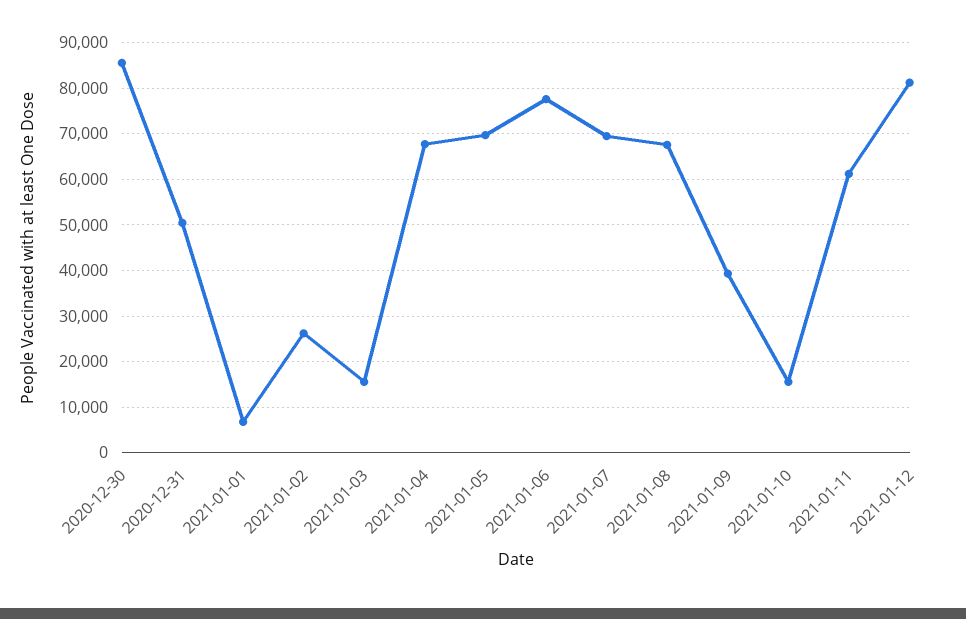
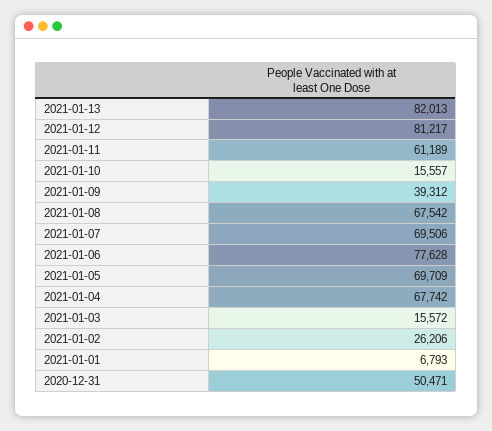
2020-12-30: 86000 -> none
2021-01-13: none -> 82013

